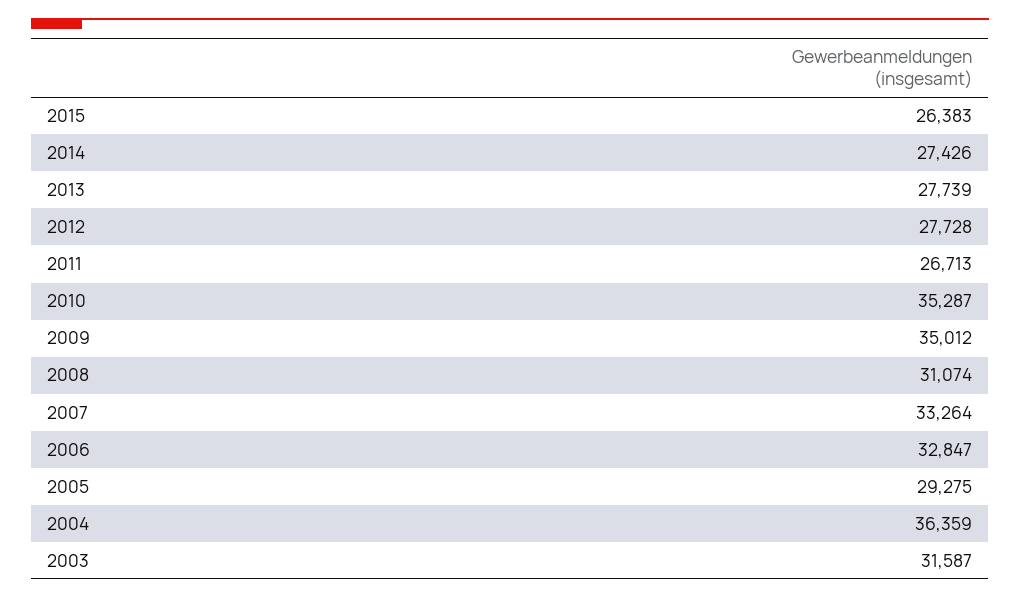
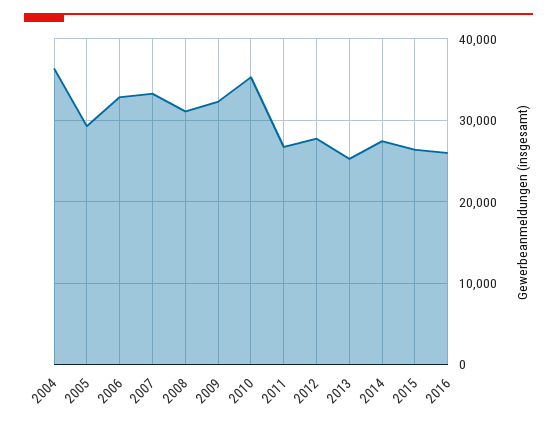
2013: 27739 -> 25000
2009: 35012 -> 32000
2003: 31587 -> none
2016: none -> 26000

